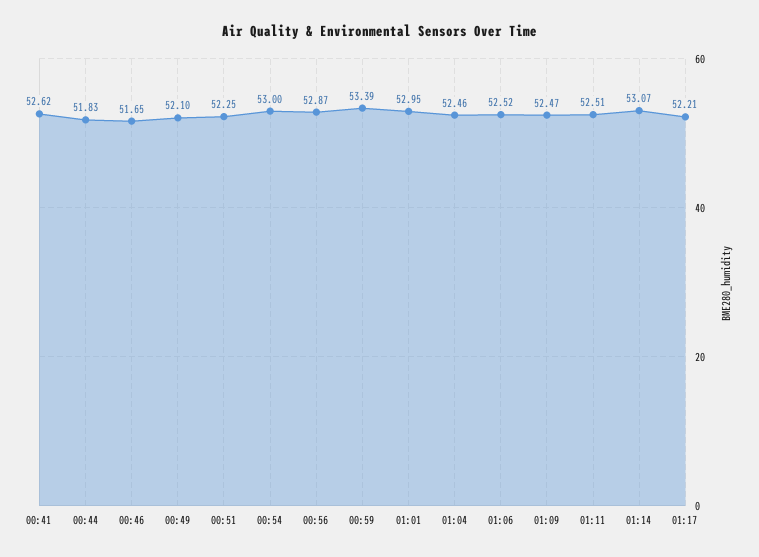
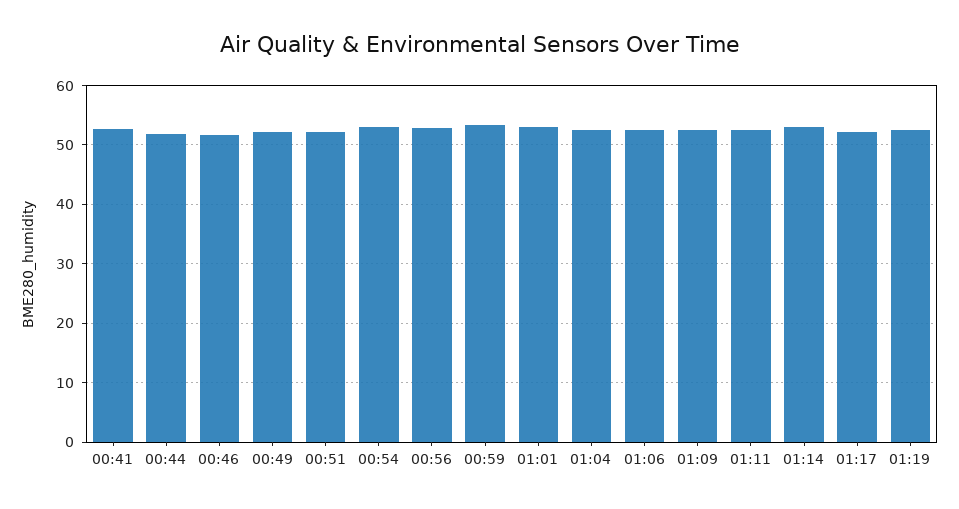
01:19: none -> 52

